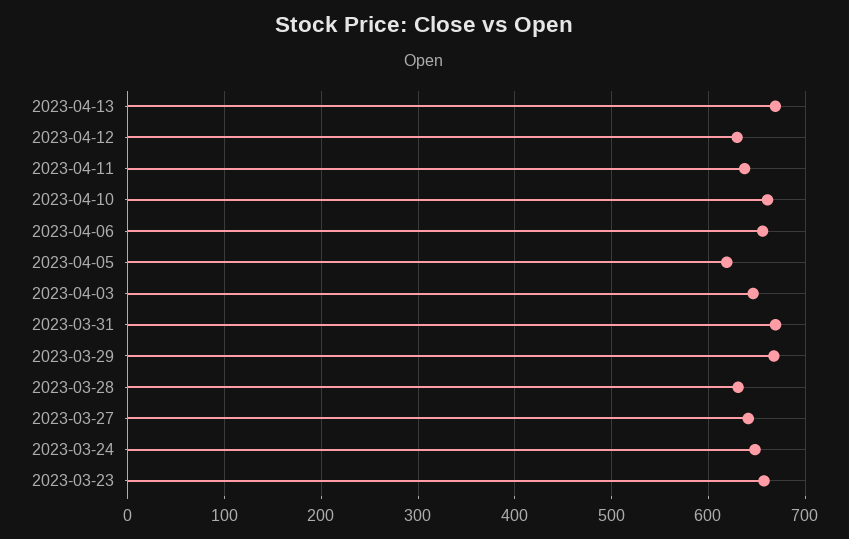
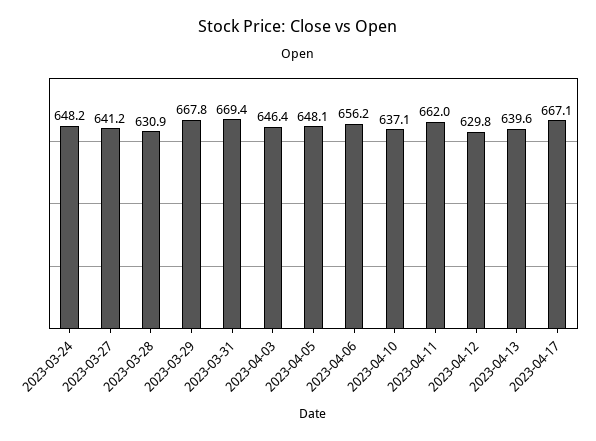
2023-04-13: 670 -> 639.6
2023-04-11: 640 -> 662
2023-04-10: 660 -> 637.1
2023-04-05: 620 -> 648.1
2023-03-23: 660 -> none
2023-04-17: none -> 667.1

